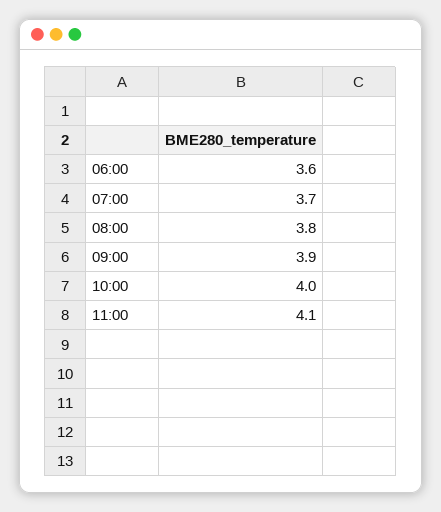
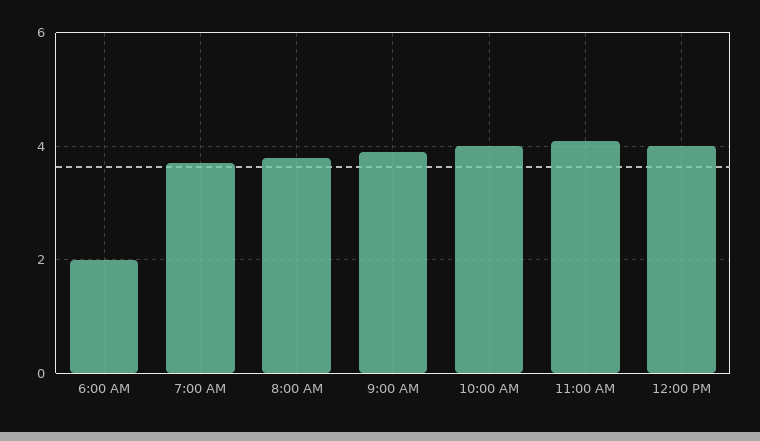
06:00: 3.6 -> 2
12:00 PM: none -> 4

